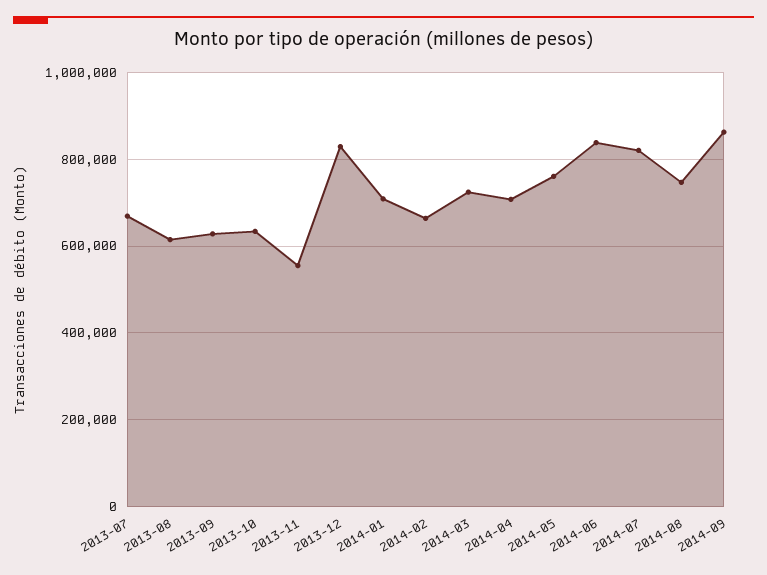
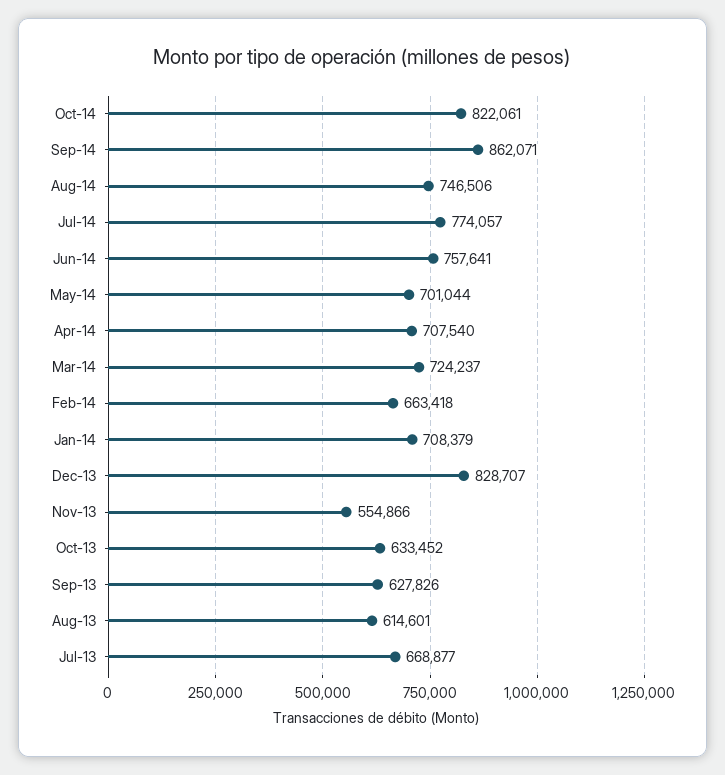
2014-05: 760000 -> 701044
2014-06: 840000 -> 757641
2014-07: 820000 -> 774057
Oct-14: none -> 822061

